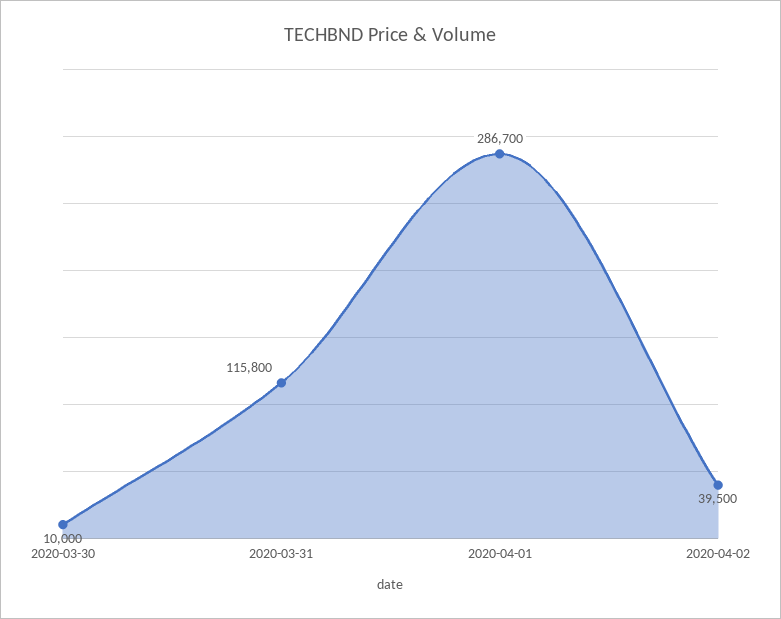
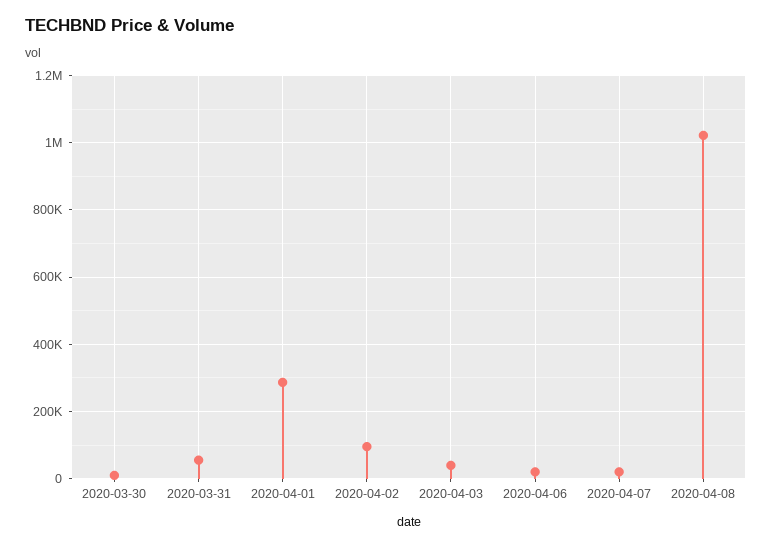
2020-03-31: 115800 -> 60000
2020-04-02: 39500 -> 100000
2020-04-03: none -> 40000
2020-04-06: none -> 20000
2020-04-07: none -> 20000
2020-04-08: none -> 1020000

